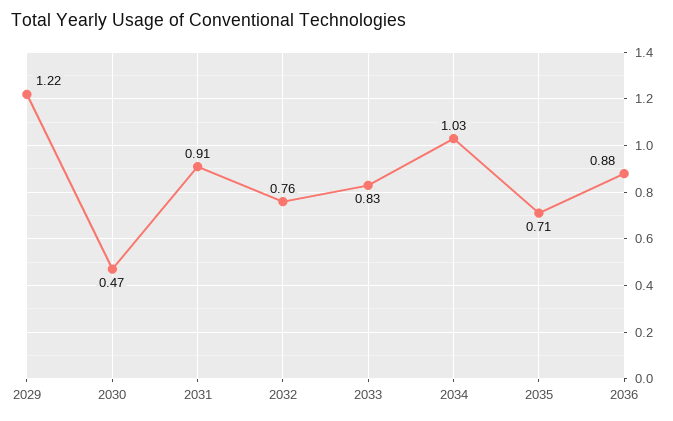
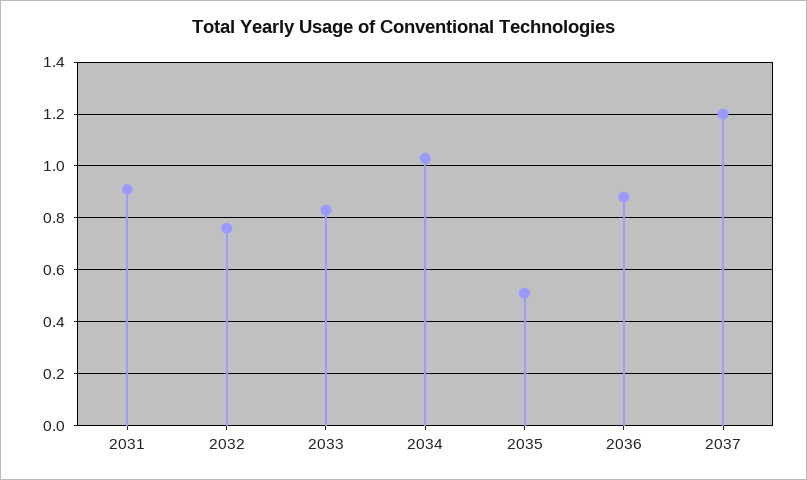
2029: 1.22 -> none
2030: 0.47 -> none
2035: 0.71 -> 0.5
2037: none -> 1.2

